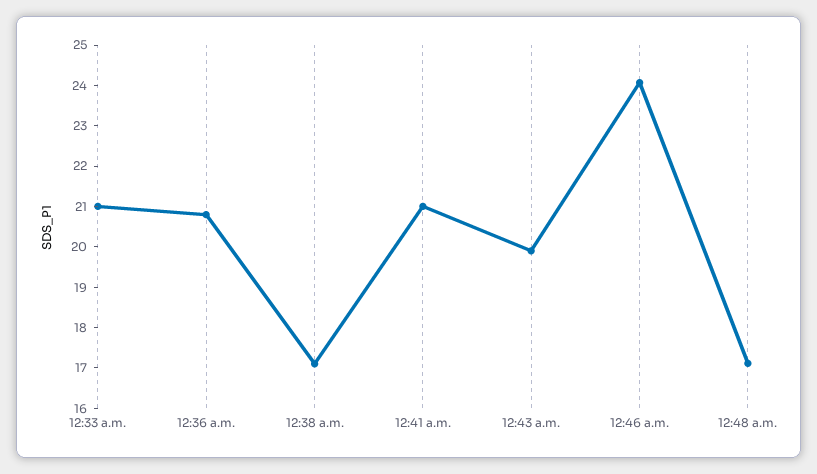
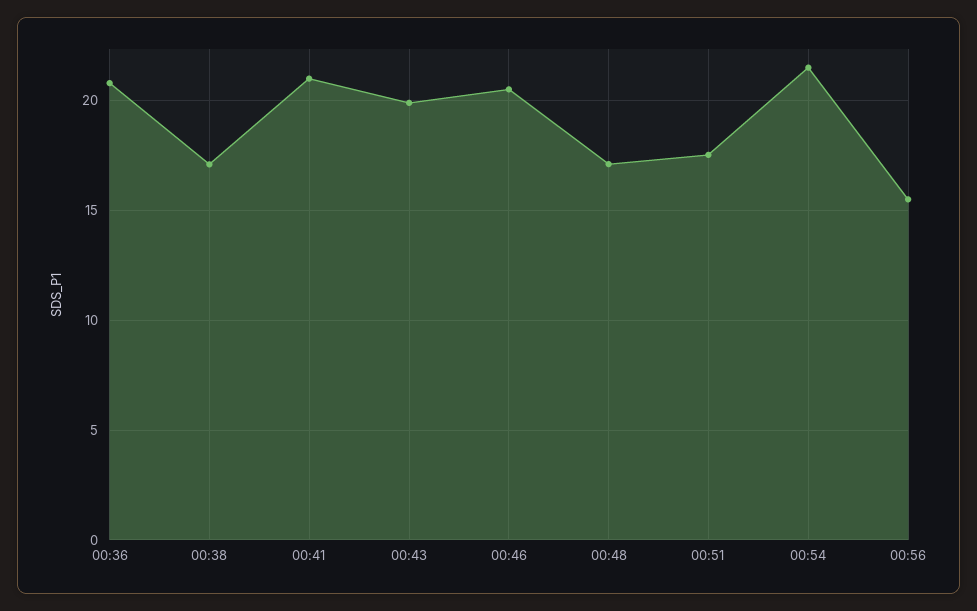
12:33 a.m.: 21 -> none
12:46 a.m.: 24 -> 20.5
00:51: none -> 17.5
00:54: none -> 21.5
00:56: none -> 15.5

